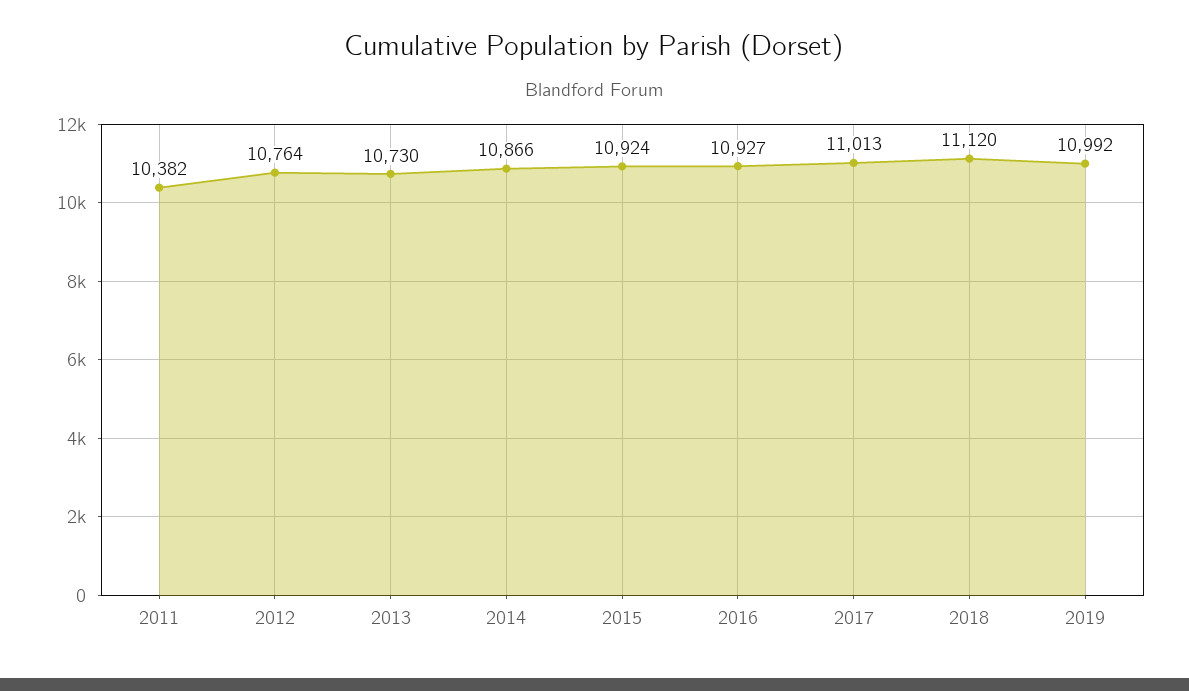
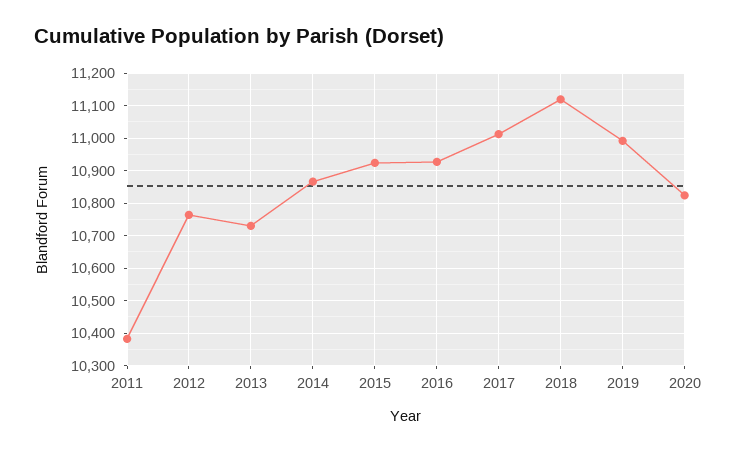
2020: none -> 10820

